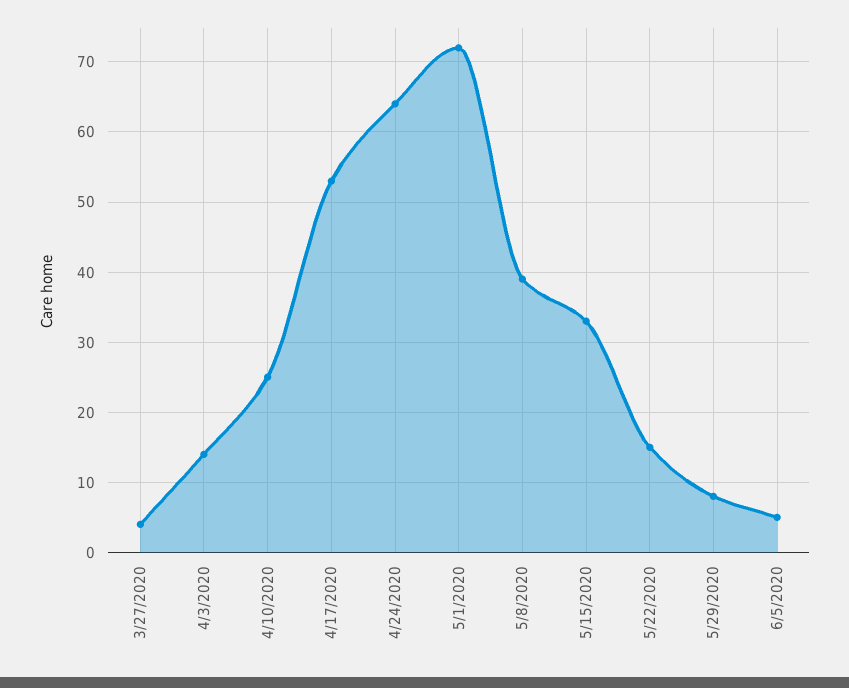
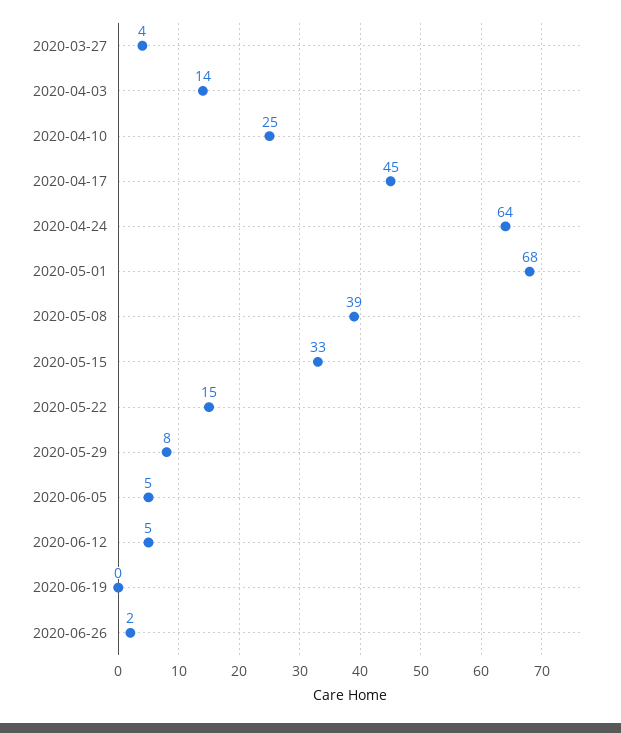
4/17/2020: 53 -> 45
5/1/2020: 72 -> 68
2020-06-12: none -> 5
2020-06-19: none -> 0
2020-06-26: none -> 2

